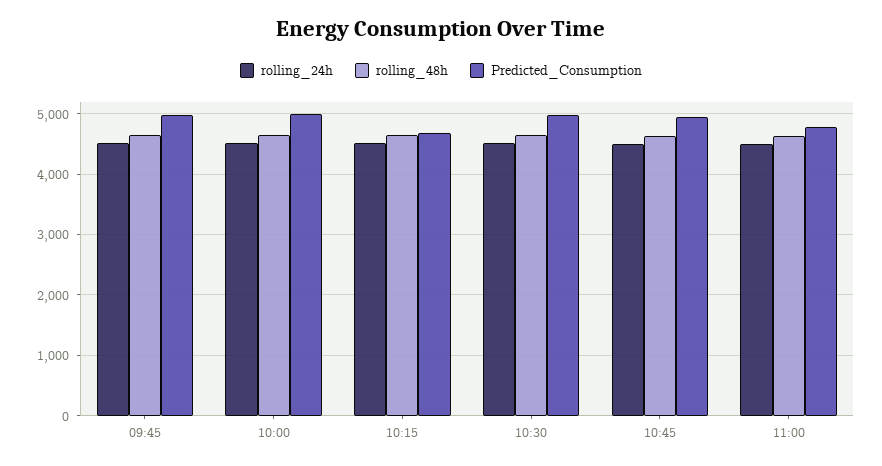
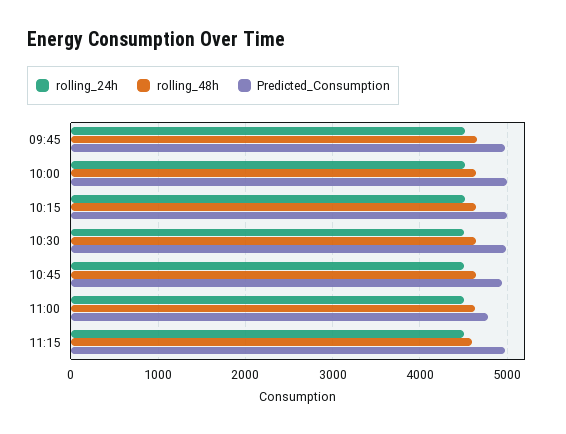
Predicted_Consumption, 10:15: 4700 -> 5000
rolling_24h, 11:15: none -> 4500
rolling_48h, 11:15: none -> 4600
Predicted_Consumption, 11:15: none -> 5000

